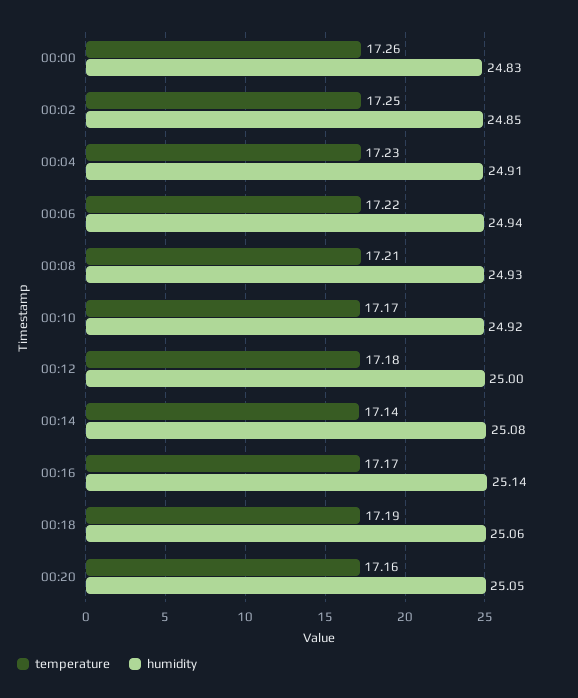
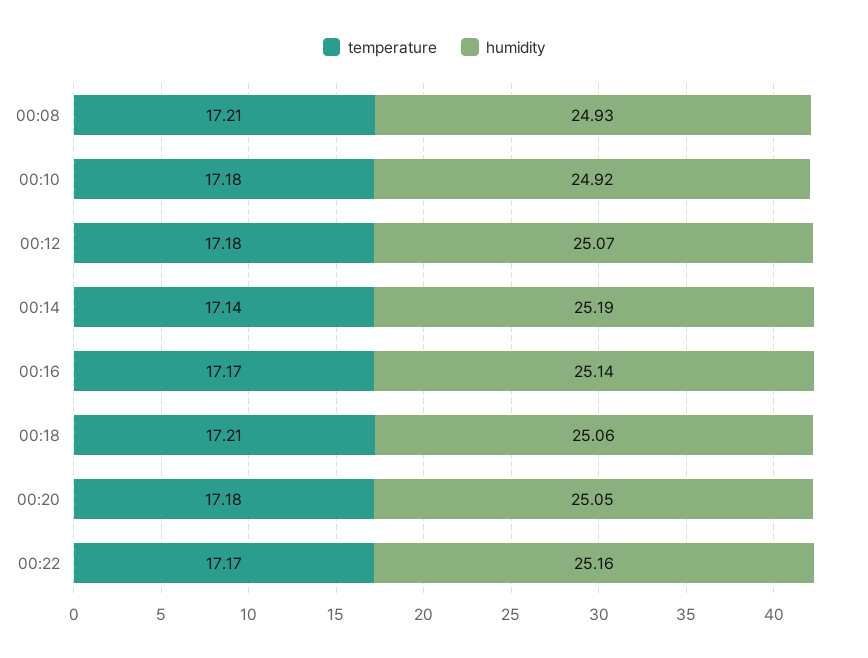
temperature, 00:00: 17.26 -> none
humidity, 00:00: 24.83 -> none
temperature, 00:02: 17.25 -> none
humidity, 00:02: 24.85 -> none
temperature, 00:04: 17.23 -> none
humidity, 00:04: 24.91 -> none
temperature, 00:06: 17.22 -> none
humidity, 00:06: 24.94 -> none
temperature, 00:10: 17.17 -> 17.18
humidity, 00:12: 25 -> 25.07
humidity, 00:14: 25.08 -> 25.19
temperature, 00:18: 17.19 -> 17.21
temperature, 00:20: 17.16 -> 17.18
temperature, 00:22: none -> 17.17
humidity, 00:22: none -> 25.16

